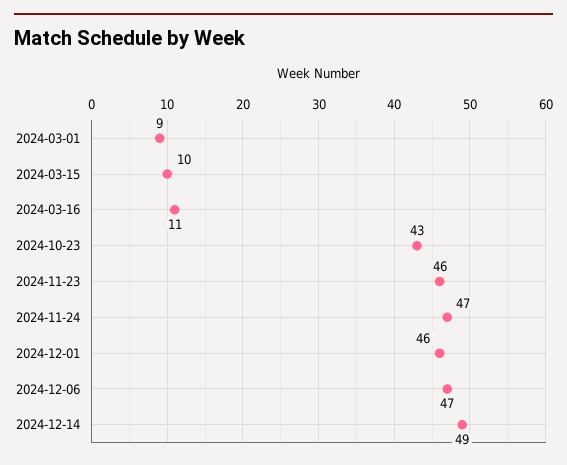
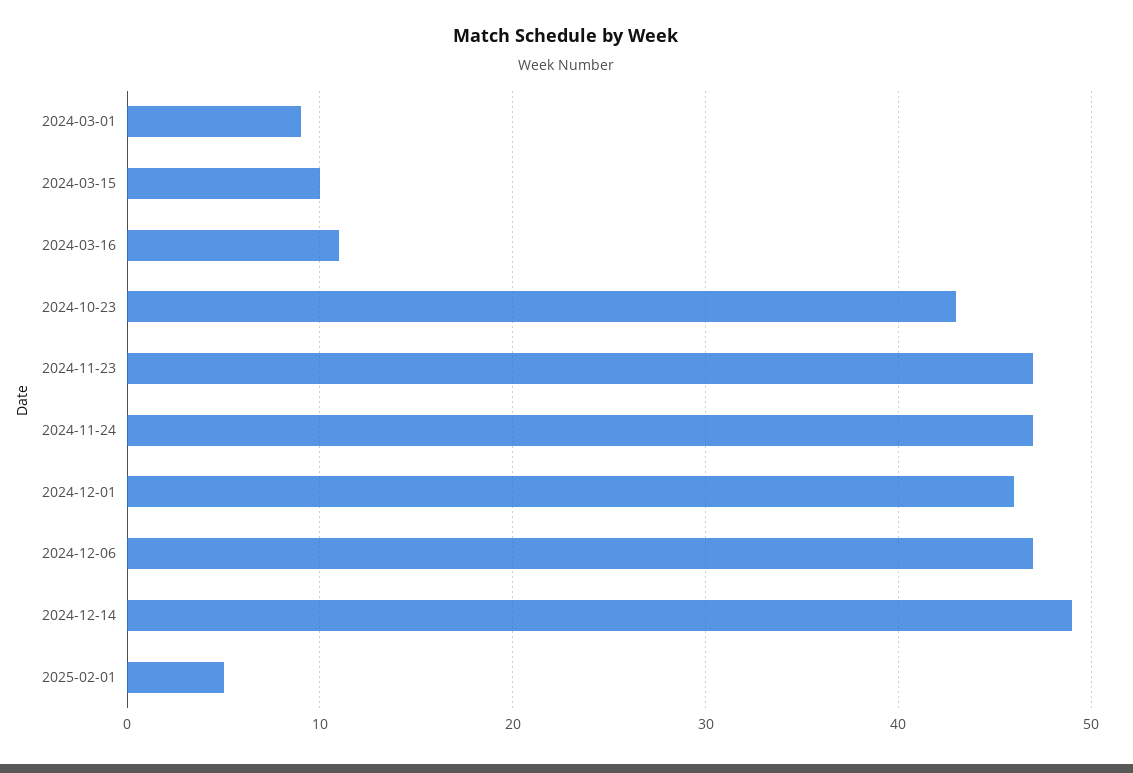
2024-11-23: 46 -> 47
2025-02-01: none -> 5

